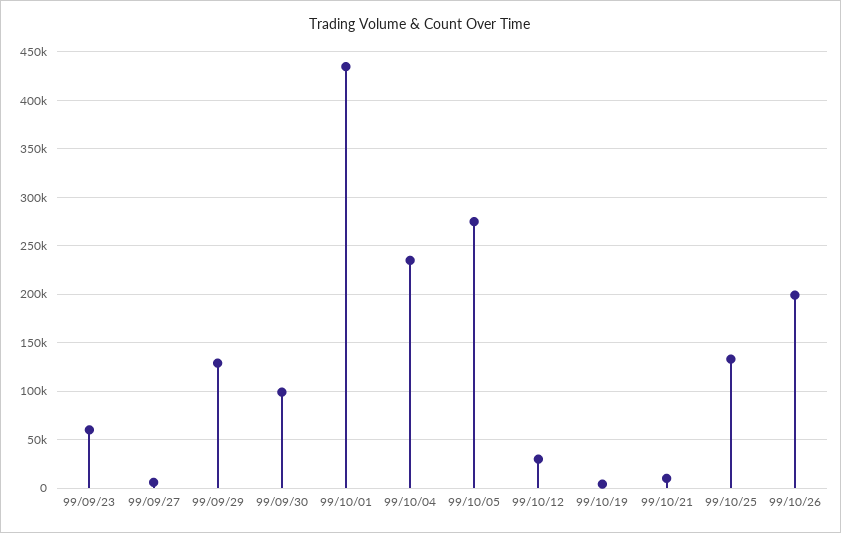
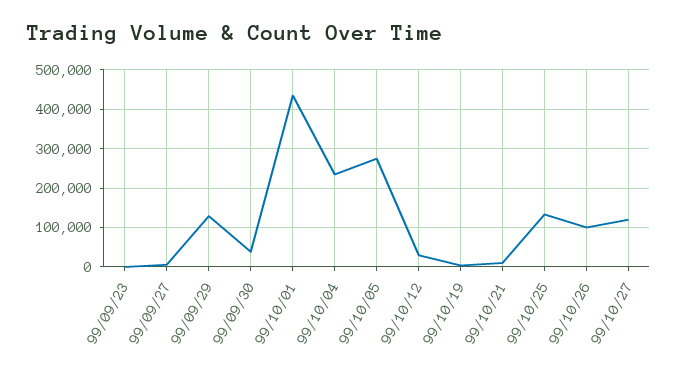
99/09/23: 60000 -> 0
99/09/30: 100000 -> 40000
99/10/26: 200000 -> 100000
99/10/27: none -> 120000

